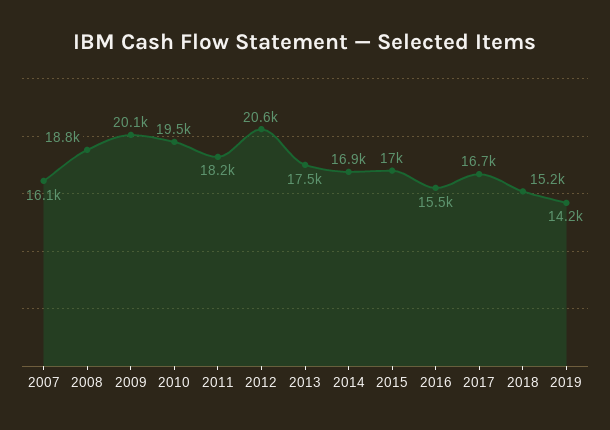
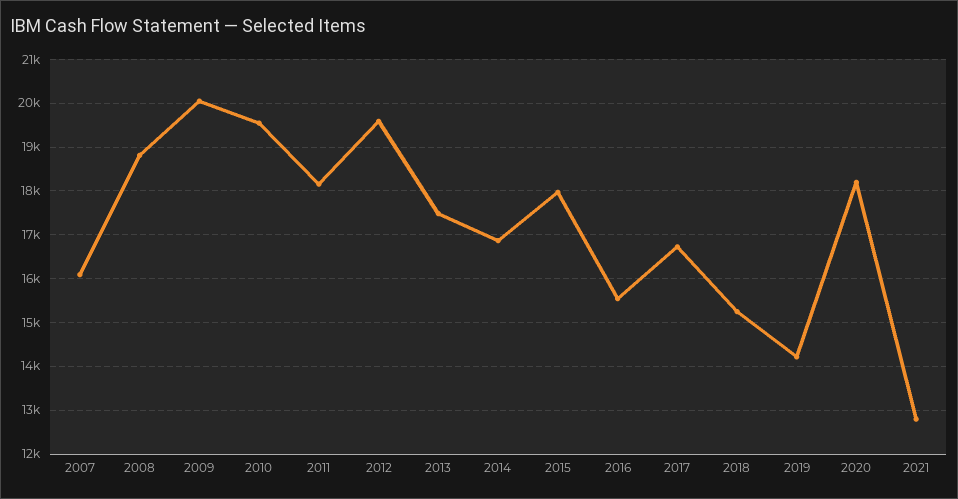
2012: 20600 -> 19600
2015: 17000 -> 18000
2020: none -> 18200
2021: none -> 12800

